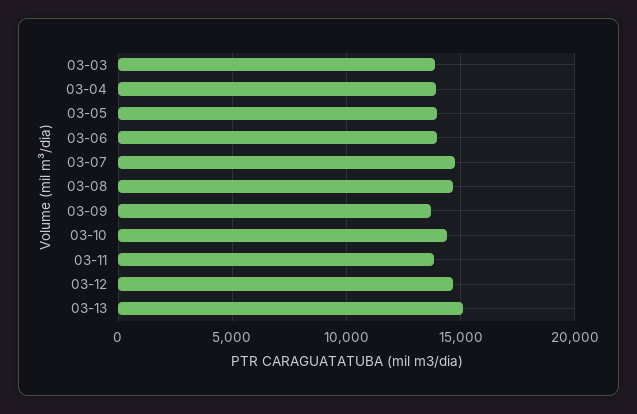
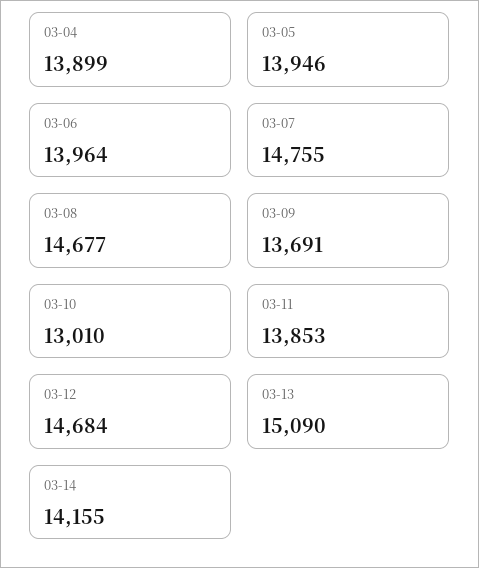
03-03: 14000 -> none
03-10: 14500 -> 13010
03-14: none -> 14155

